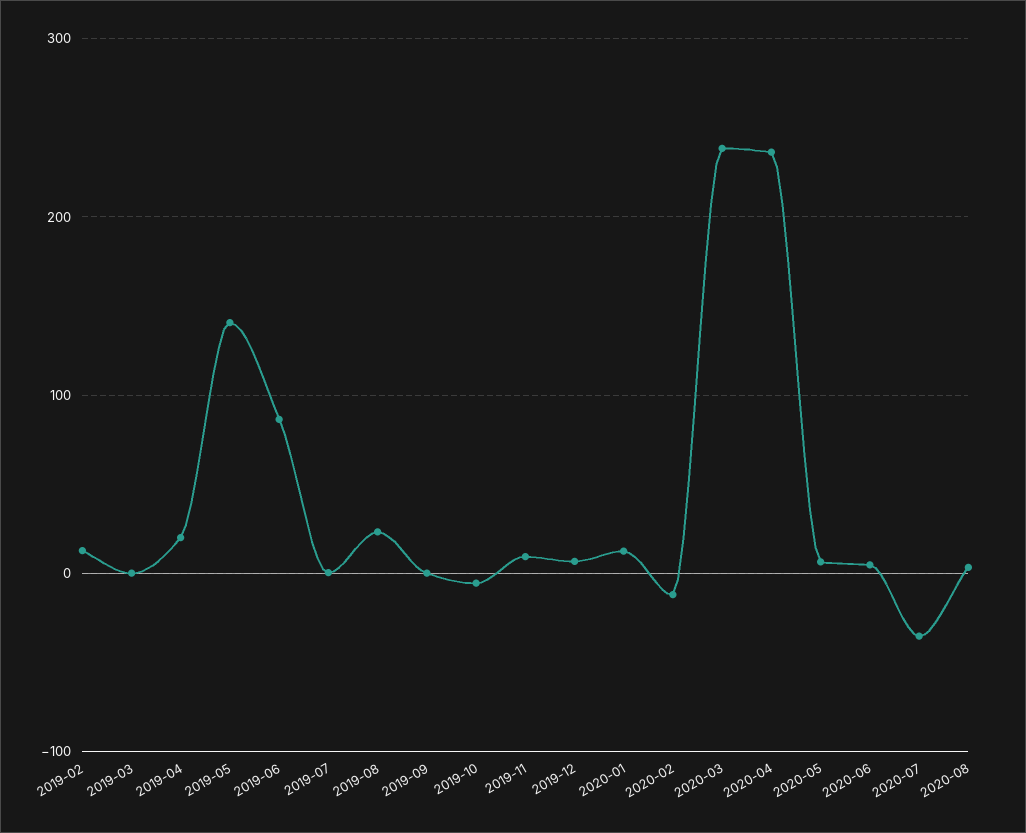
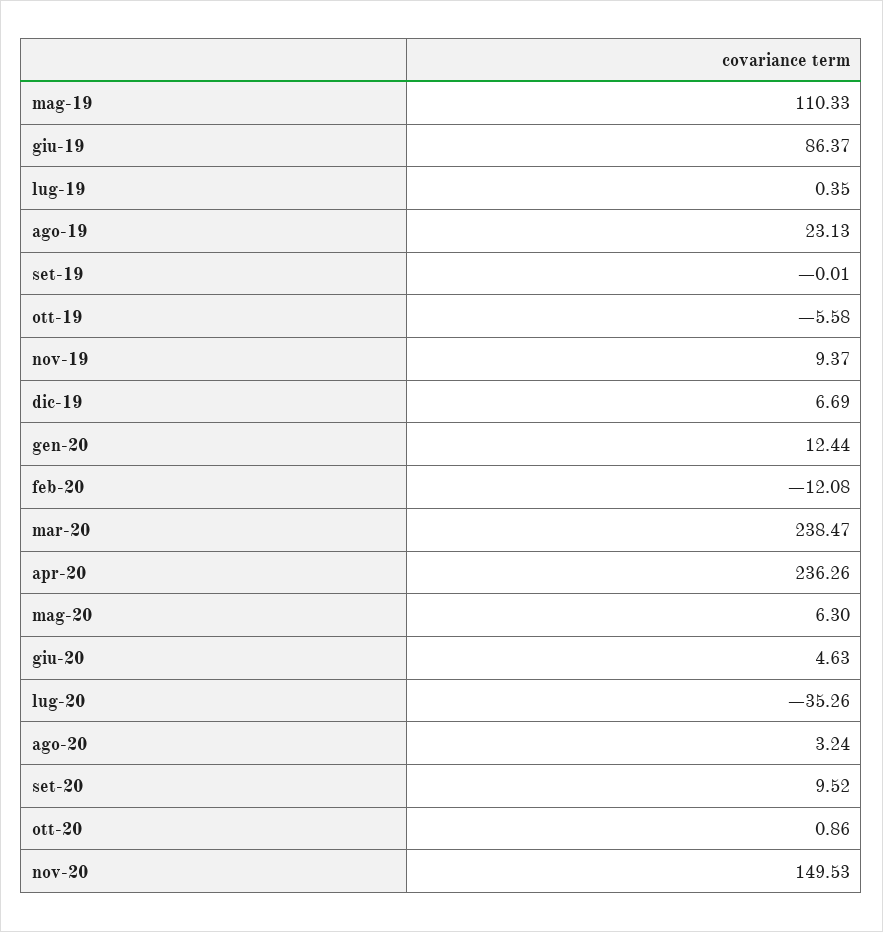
2019-02: 10 -> none
2019-03: 0 -> none
2019-04: 20 -> none
2019-05: 140 -> 110.33
set-20: none -> 9.52
ott-20: none -> 0.86
nov-20: none -> 149.53

